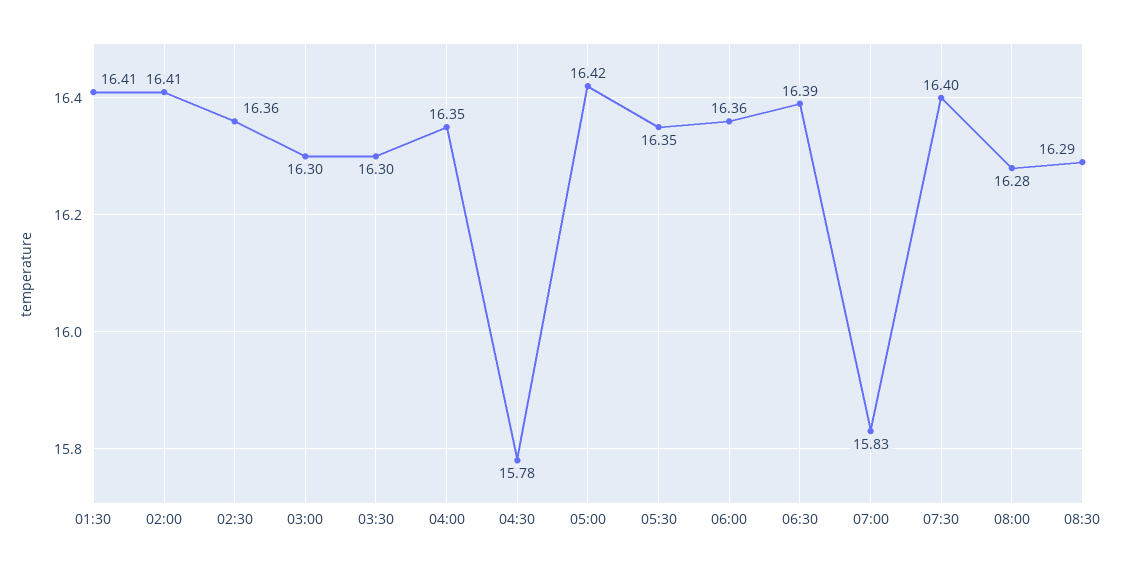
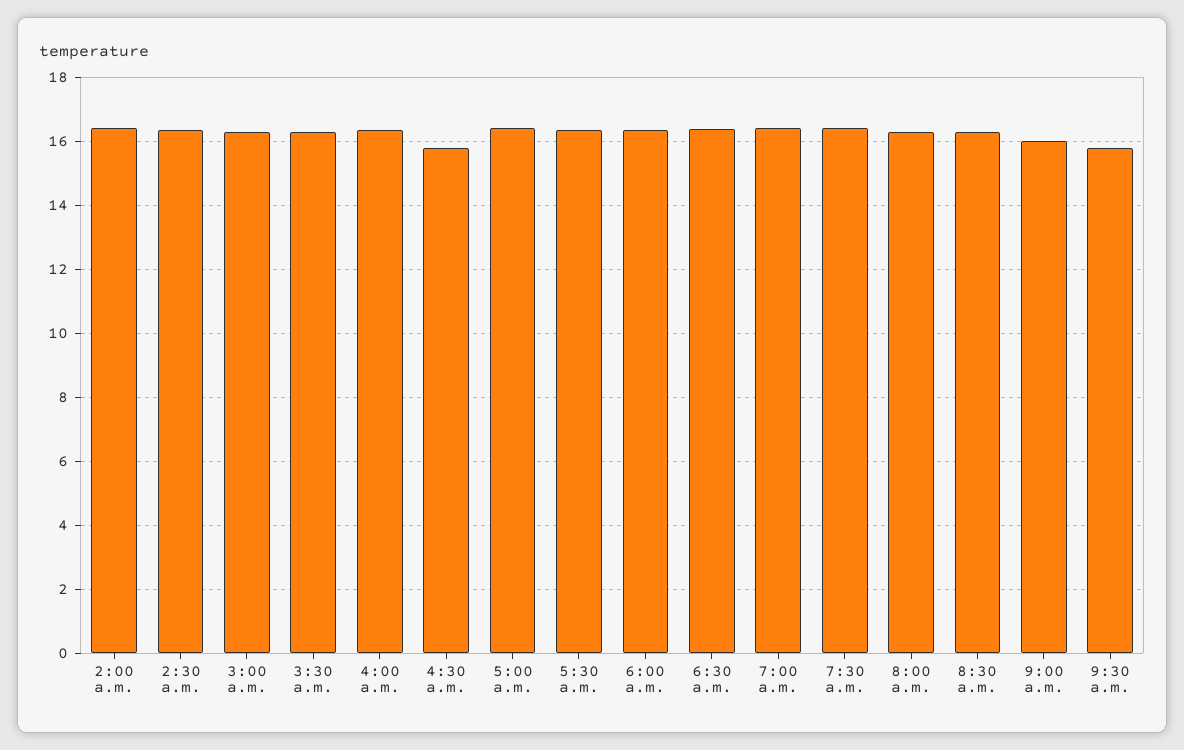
01:30: 16.41 -> none
07:00: 15.83 -> 16.4
9:00 a.m.: none -> 16
9:30 a.m.: none -> 15.8

